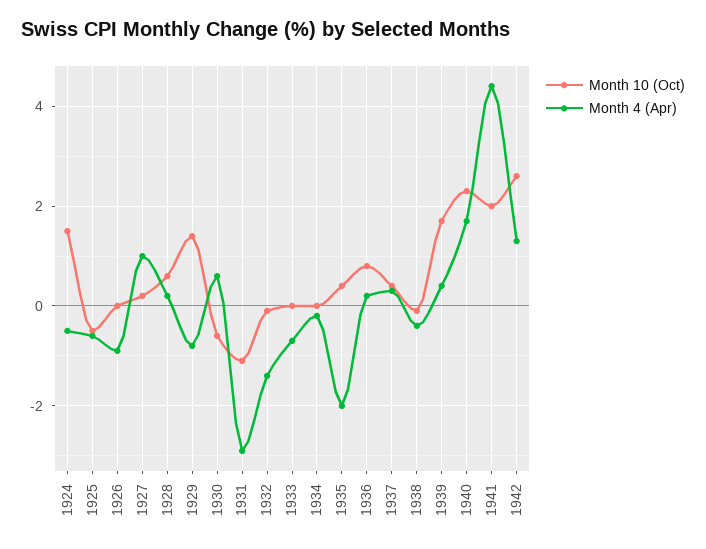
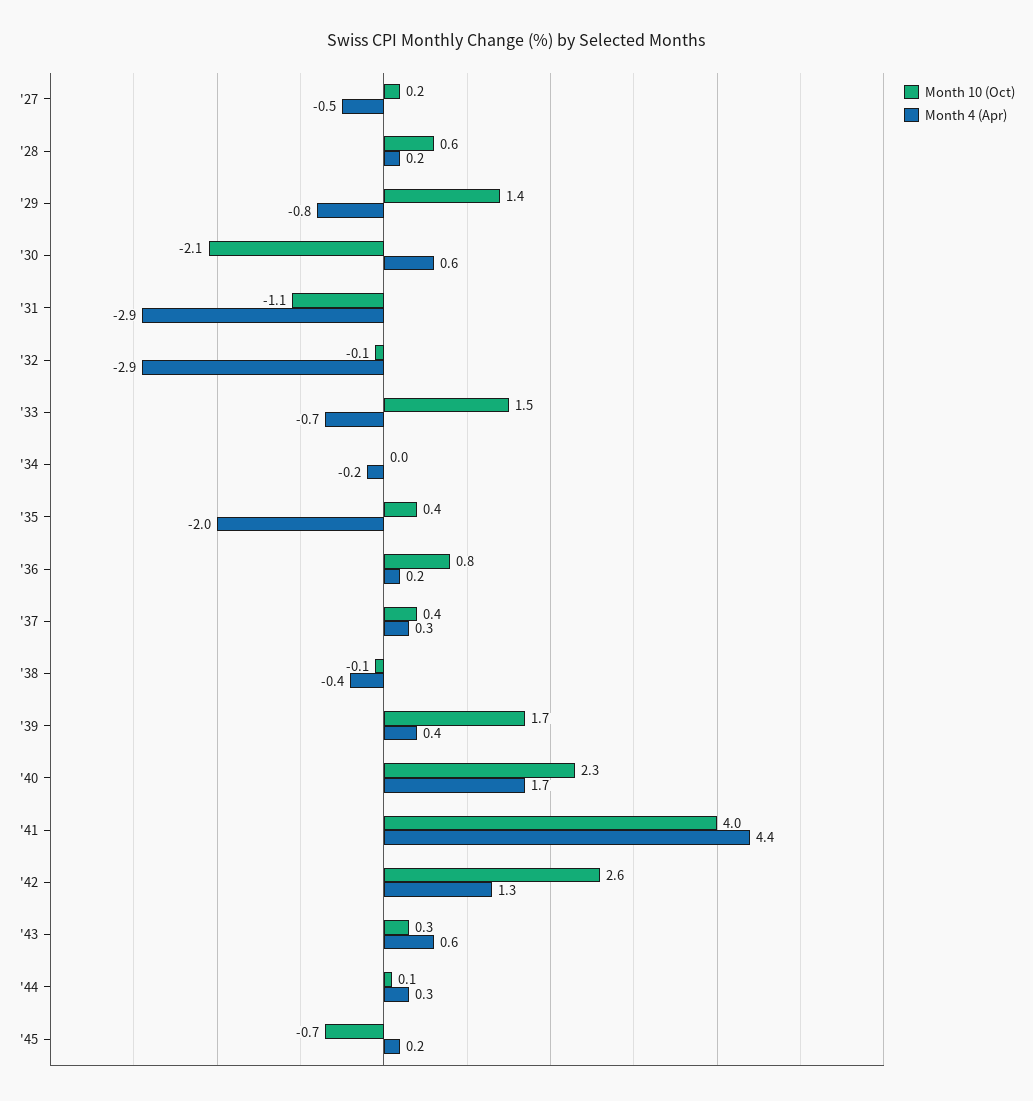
Month 10 (Oct), 1924: 1.5 -> none
Month 4 (Apr), 1924: -0.5 -> none
Month 10 (Oct), 1925: -0.5 -> none
Month 4 (Apr), 1925: -0.5 -> none
Month 10 (Oct), 1926: 0 -> none
Month 4 (Apr), 1926: -1 -> none
Month 4 (Apr), 1927: 1 -> -0.5
Month 10 (Oct), 1930: -0.5 -> -2.1
Month 4 (Apr), 1932: -1.5 -> -2.9
Month 10 (Oct), 1933: 0 -> 1.5
Month 10 (Oct), 1941: 2 -> 4
Month 10 (Oct), '43: none -> 0.3
Month 4 (Apr), '43: none -> 0.6
Month 10 (Oct), '44: none -> 0.1
Month 4 (Apr), '44: none -> 0.3
Month 10 (Oct), '45: none -> -0.7
Month 4 (Apr), '45: none -> 0.2

